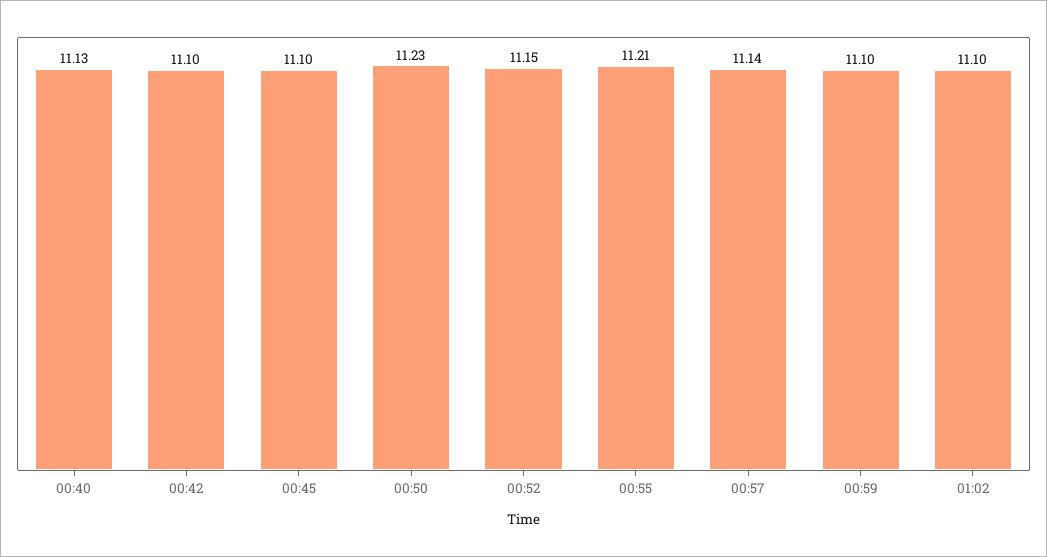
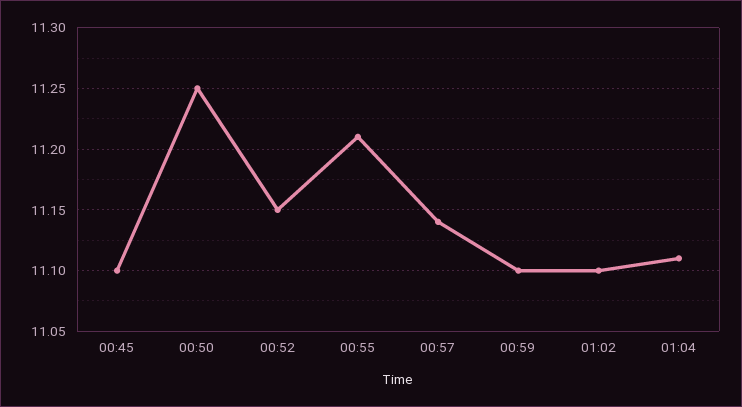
00:40: 11.13 -> none
00:42: 11.1 -> none
00:50: 11.23 -> 11.25
01:04: none -> 11.11

